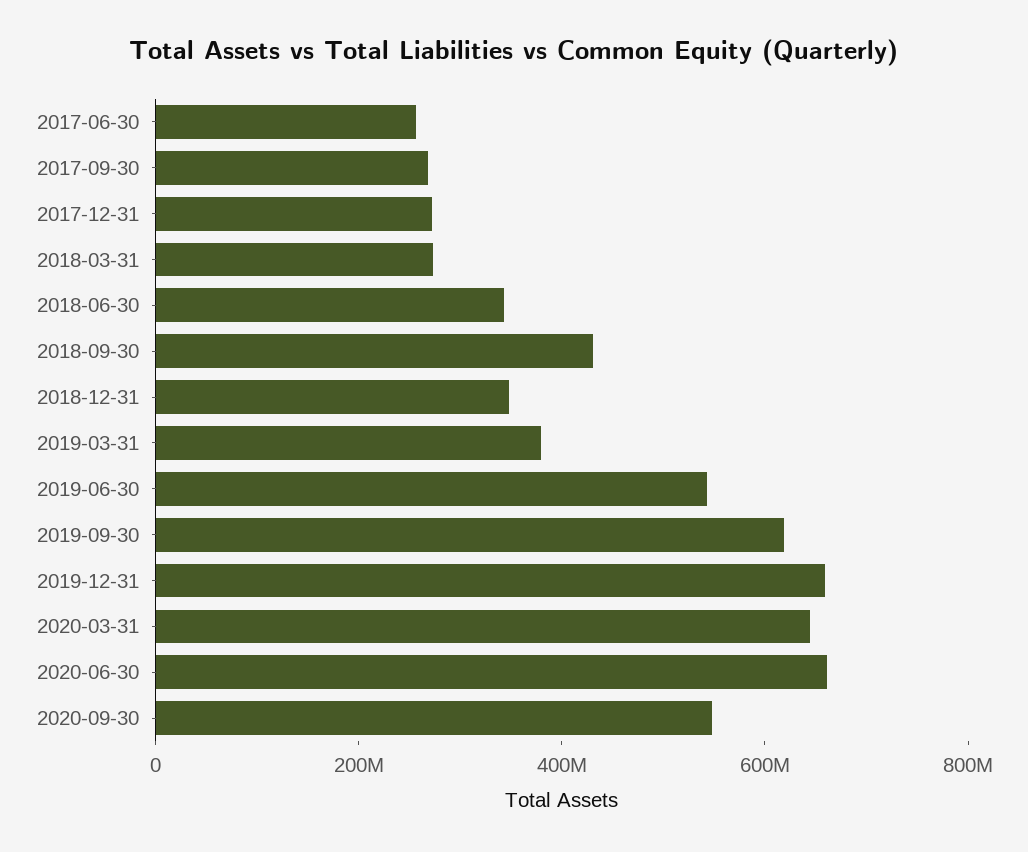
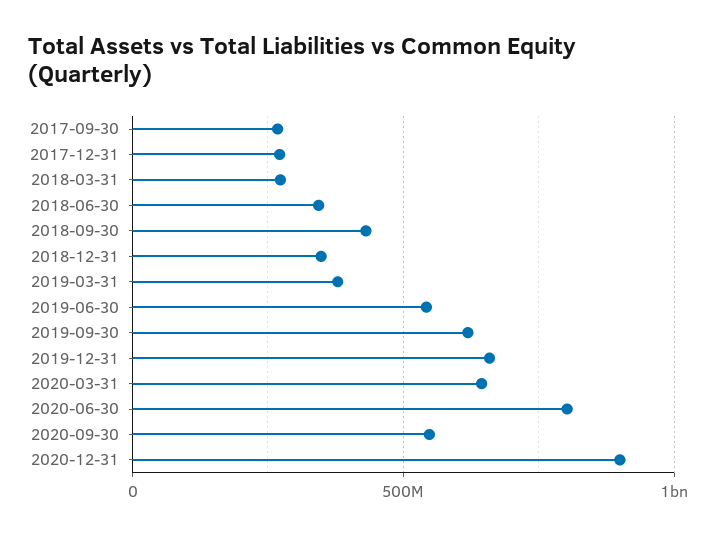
2017-06-30: 250000000 -> none
2020-06-30: 650000000 -> 800000000
2020-12-31: none -> 900000000

